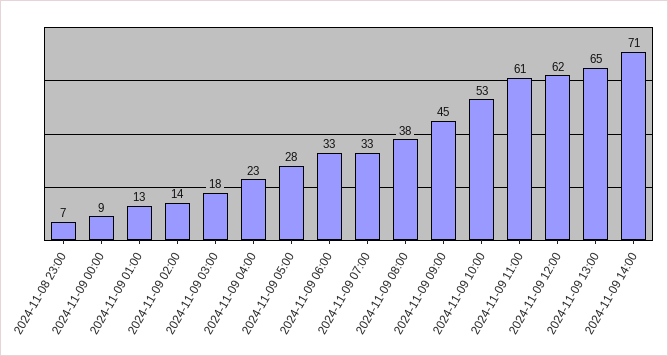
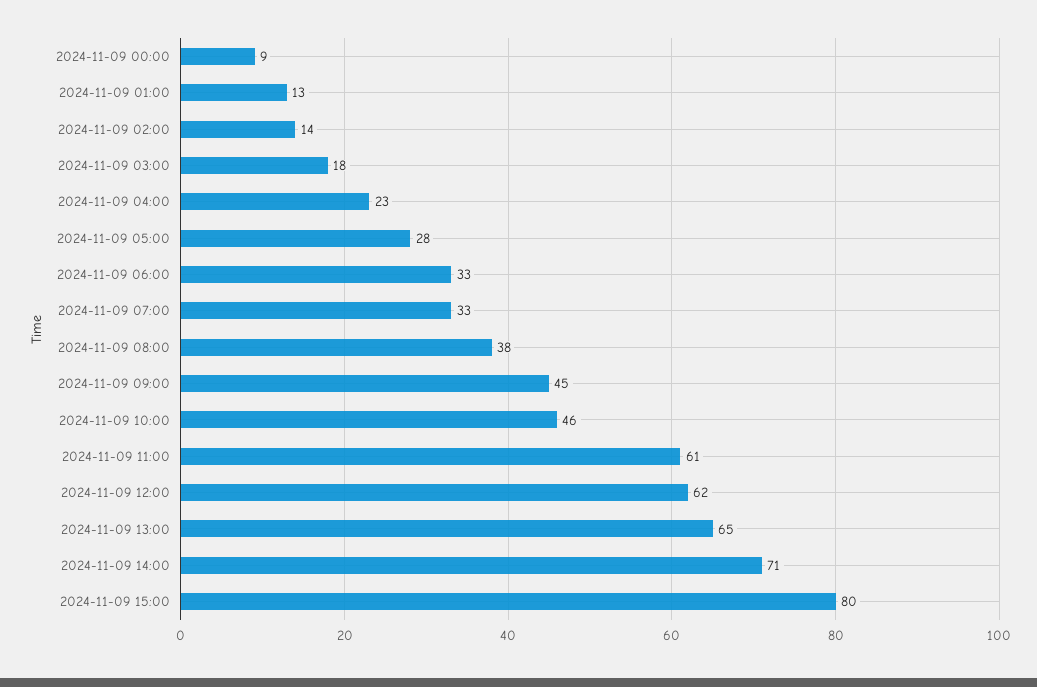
2024-11-08 23:00: 7 -> none
2024-11-09 10:00: 53 -> 46
2024-11-09 15:00: none -> 80

